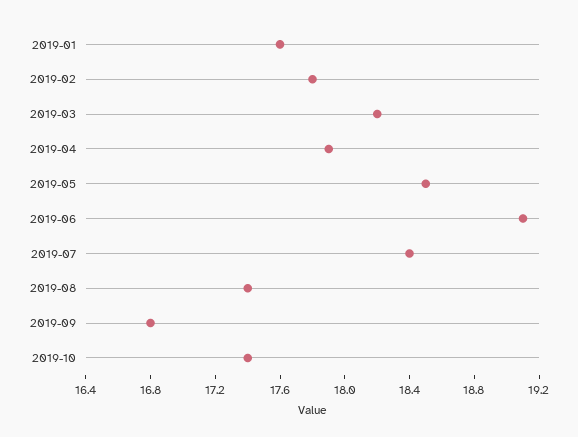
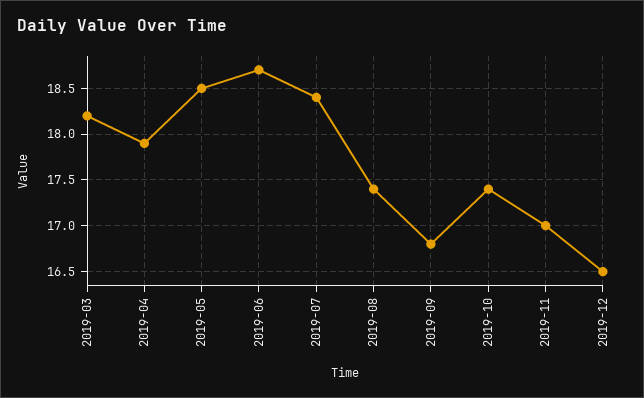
2019-01: 17.6 -> none
2019-02: 17.8 -> none
2019-06: 19.1 -> 18.7
2019-11: none -> 17
2019-12: none -> 16.5

